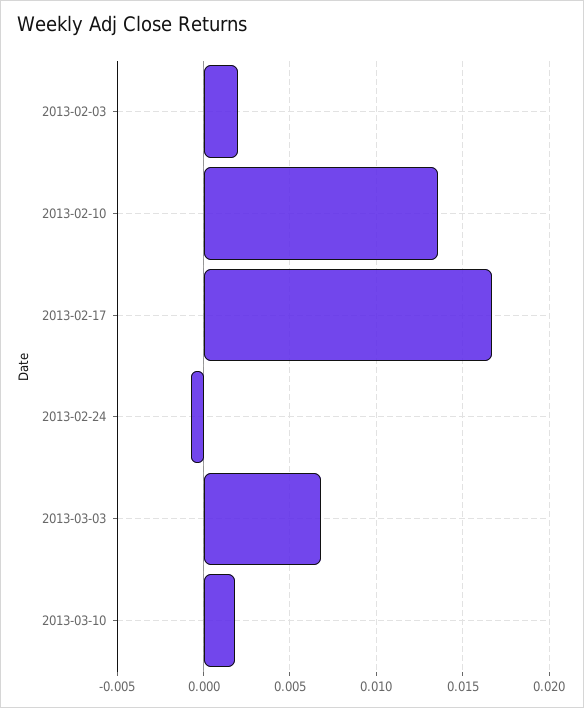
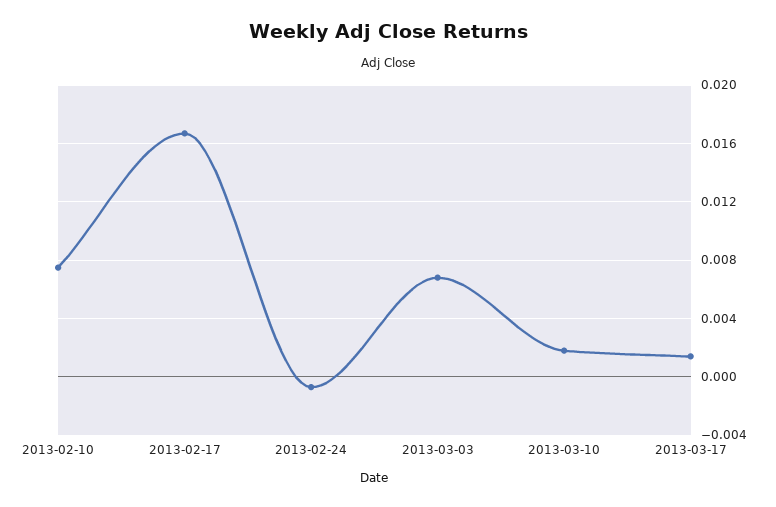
2013-02-03: 0.002 -> none
2013-02-10: 0.0135 -> 0.0075
2013-03-17: none -> 0.0015

